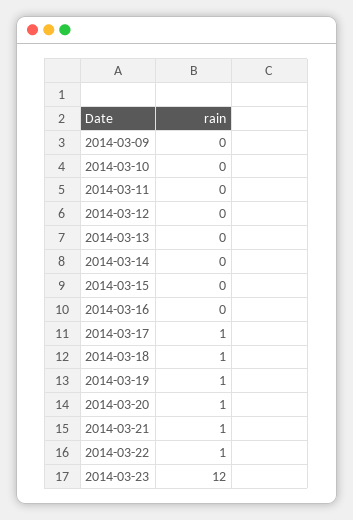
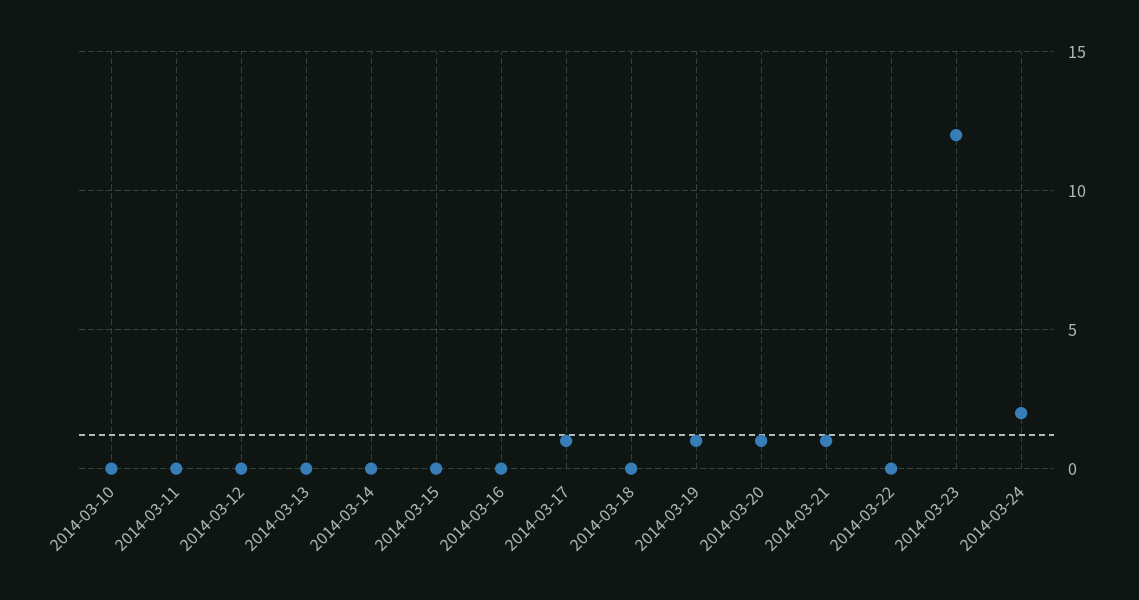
2014-03-09: 0 -> none
2014-03-18: 1 -> 0
2014-03-22: 1 -> 0
2014-03-24: none -> 2

